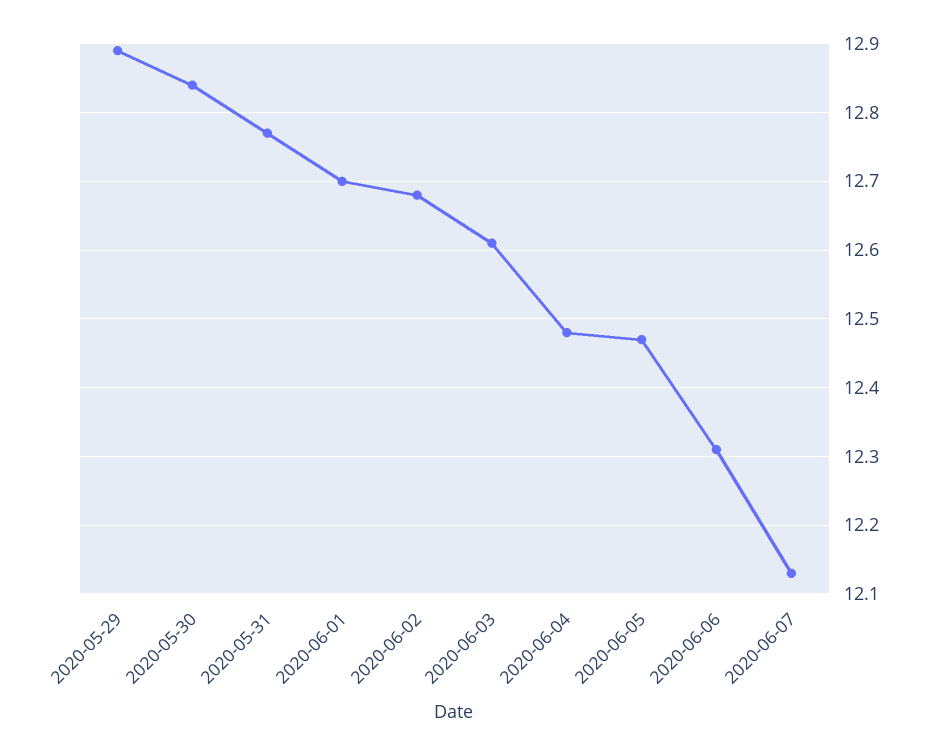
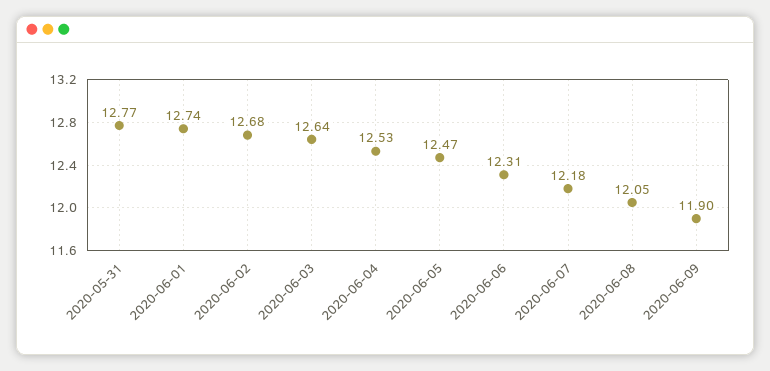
2020-05-29: 12.89 -> none
2020-05-30: 12.84 -> none
2020-06-01: 12.7 -> 12.74
2020-06-03: 12.61 -> 12.64
2020-06-04: 12.48 -> 12.53
2020-06-07: 12.13 -> 12.18
2020-06-08: none -> 12.05
2020-06-09: none -> 11.9

